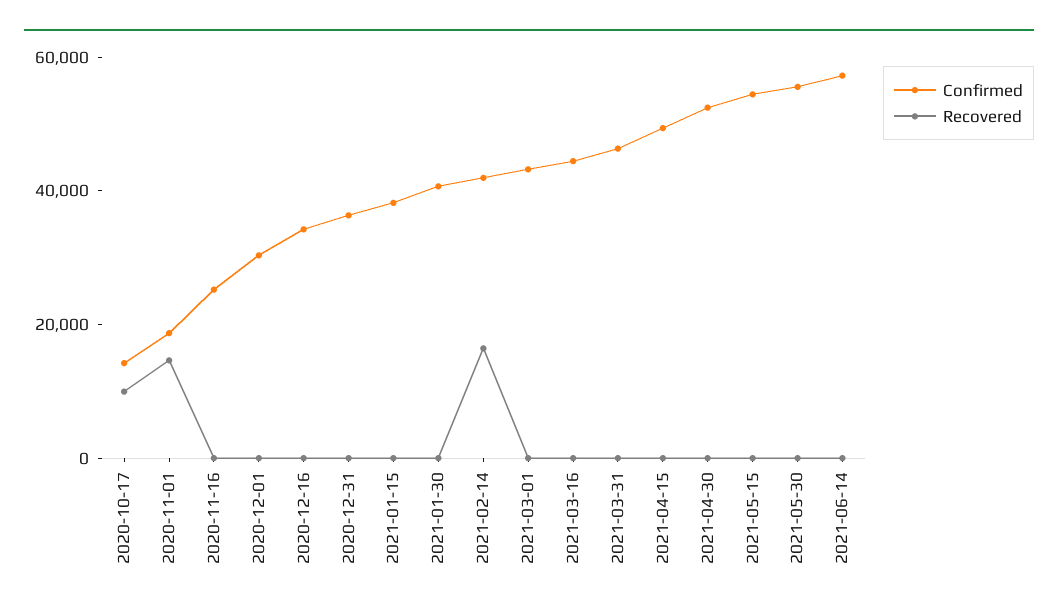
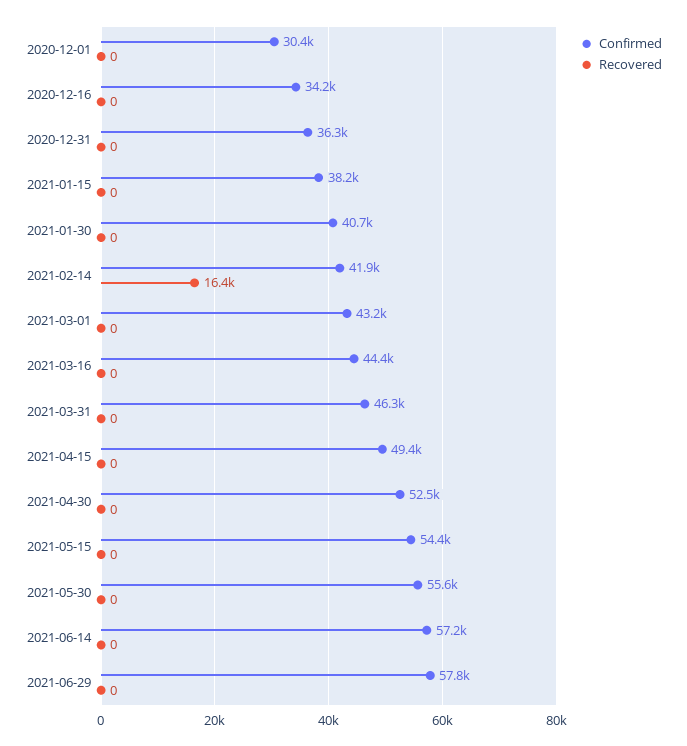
Confirmed, 2020-10-17: 15000 -> none
Recovered, 2020-10-17: 10000 -> none
Confirmed, 2020-11-01: 20000 -> none
Recovered, 2020-11-01: 15000 -> none
Confirmed, 2020-11-16: 25000 -> none
Recovered, 2020-11-16: 0 -> none
Confirmed, 2021-06-29: none -> 57800
Recovered, 2021-06-29: none -> 0

